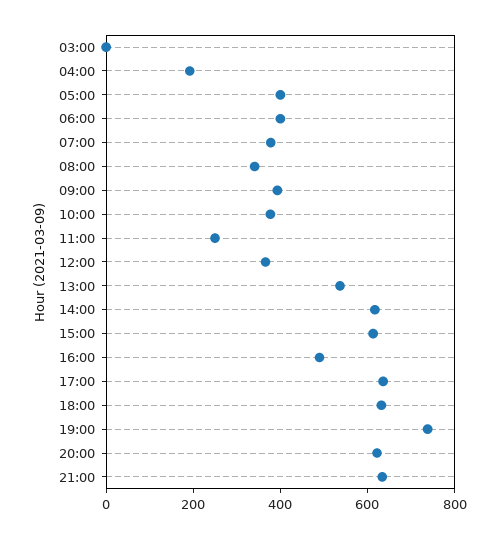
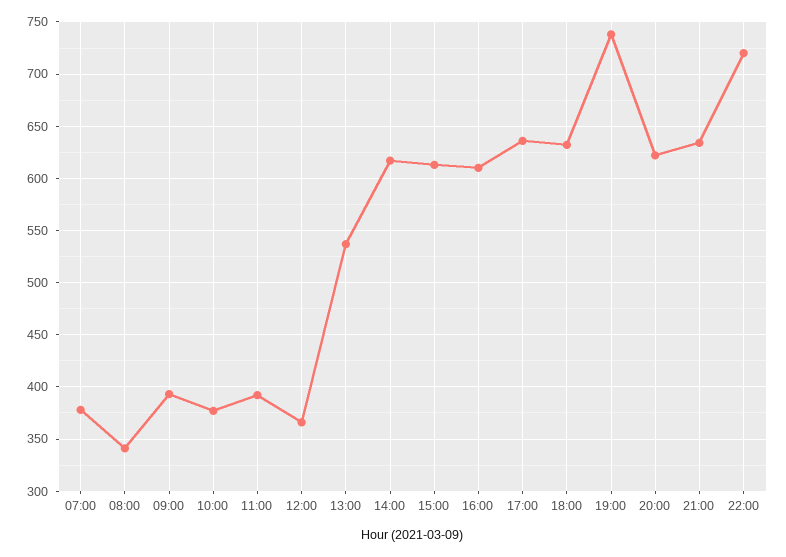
03:00: 0 -> none
04:00: 200 -> none
05:00: 400 -> none
06:00: 400 -> none
11:00: 250 -> 390
16:00: 500 -> 610
22:00: none -> 720

